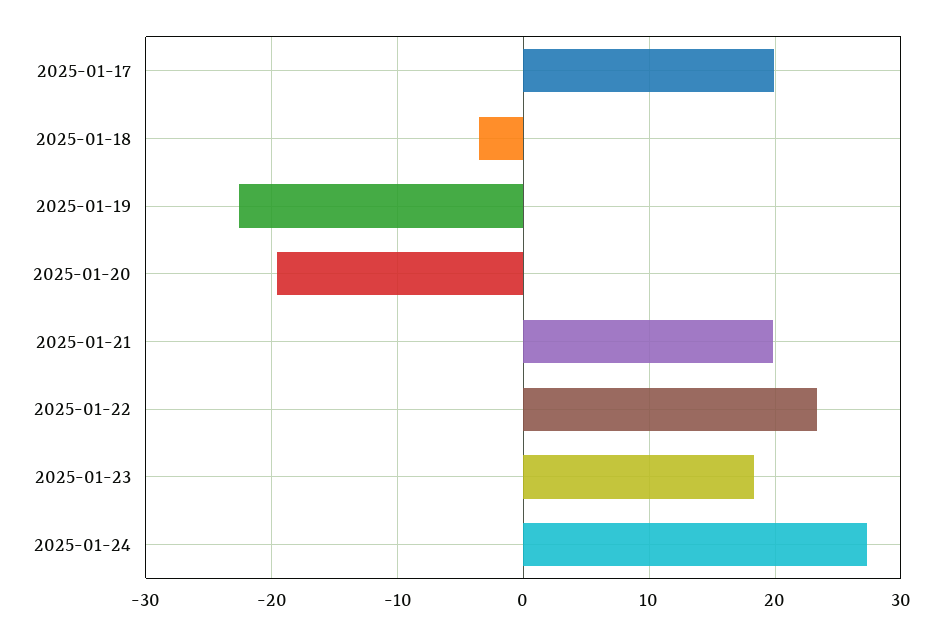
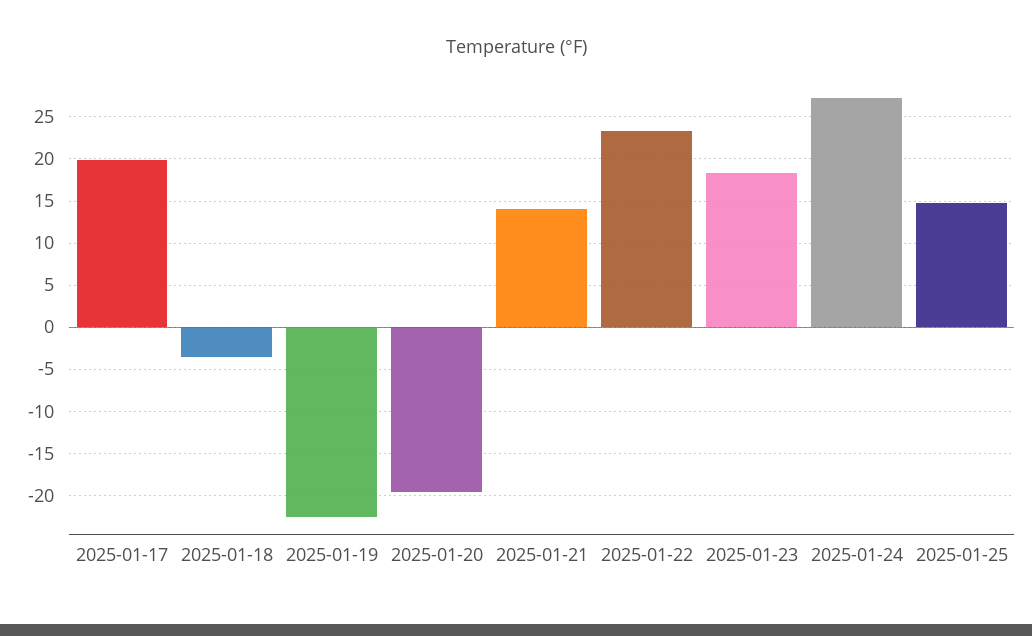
2025-01-21: 20 -> 14
2025-01-25: none -> 15

